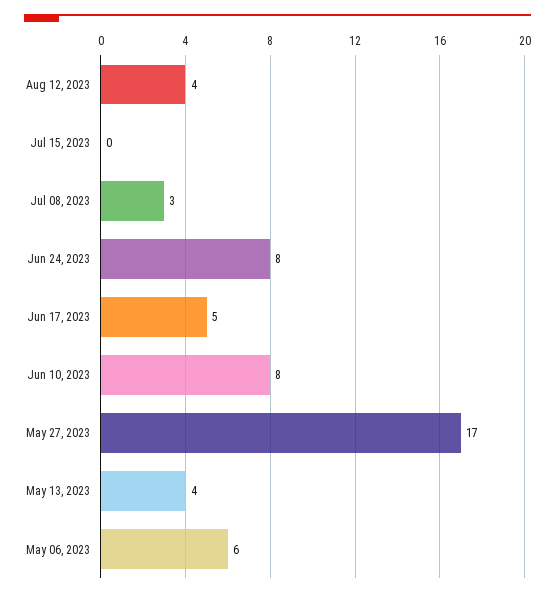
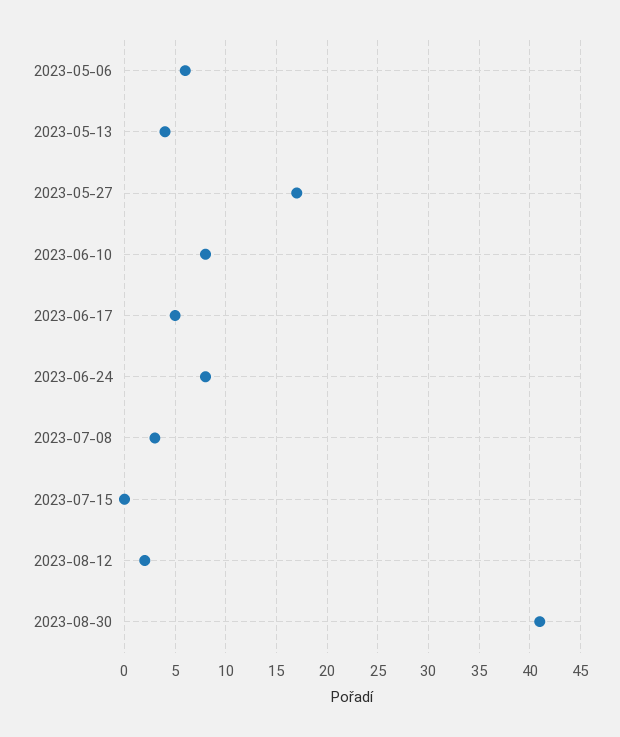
Aug 12, 2023: 4 -> 2
2023-08-30: none -> 41

